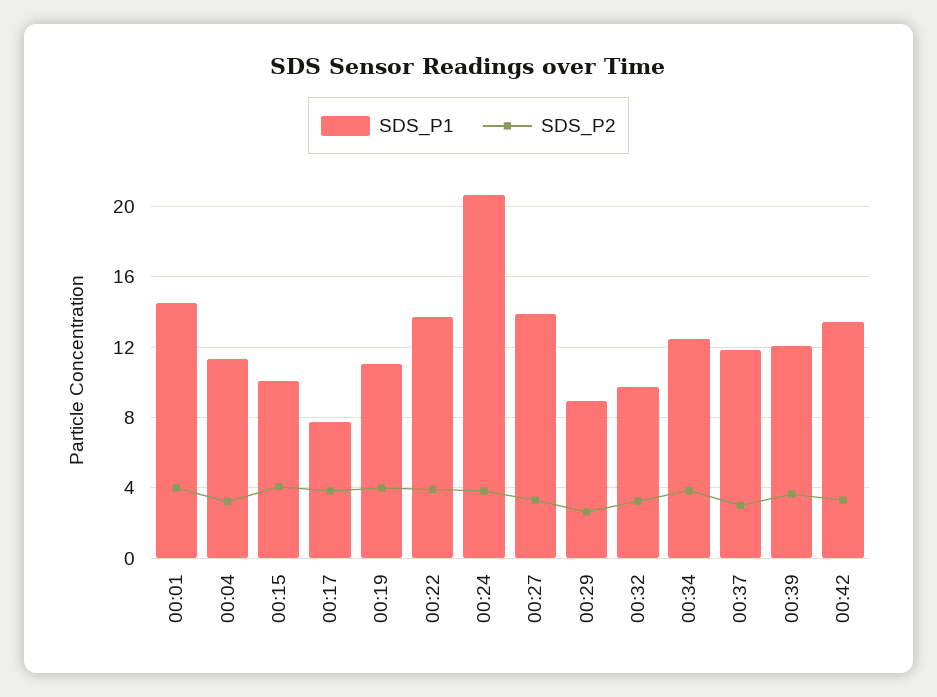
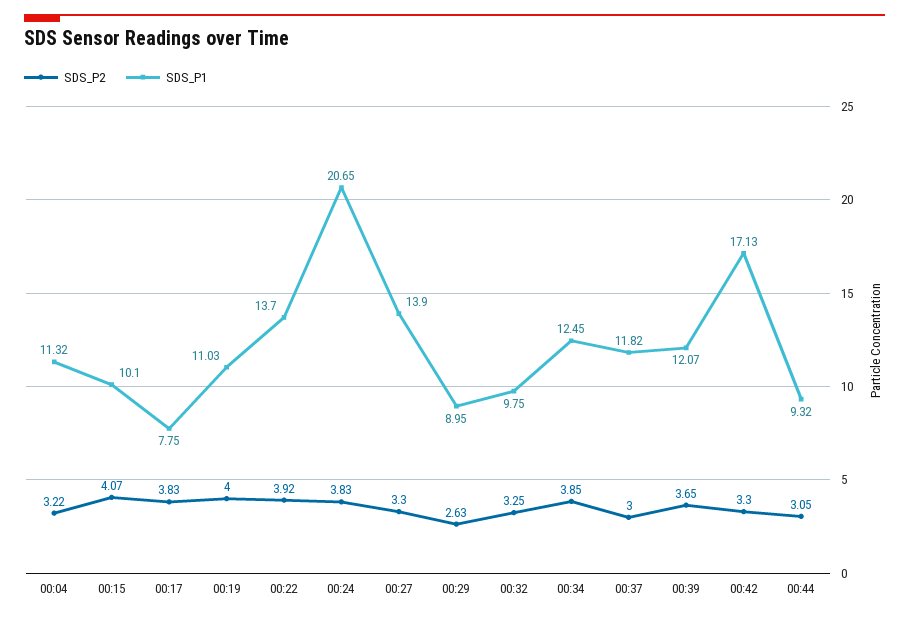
SDS_P1, 00:01: 14.5 -> none
SDS_P2, 00:01: 4 -> none
SDS_P1, 00:42: 13.5 -> 17.13
SDS_P2, 00:44: none -> 3.05
SDS_P1, 00:44: none -> 9.32

